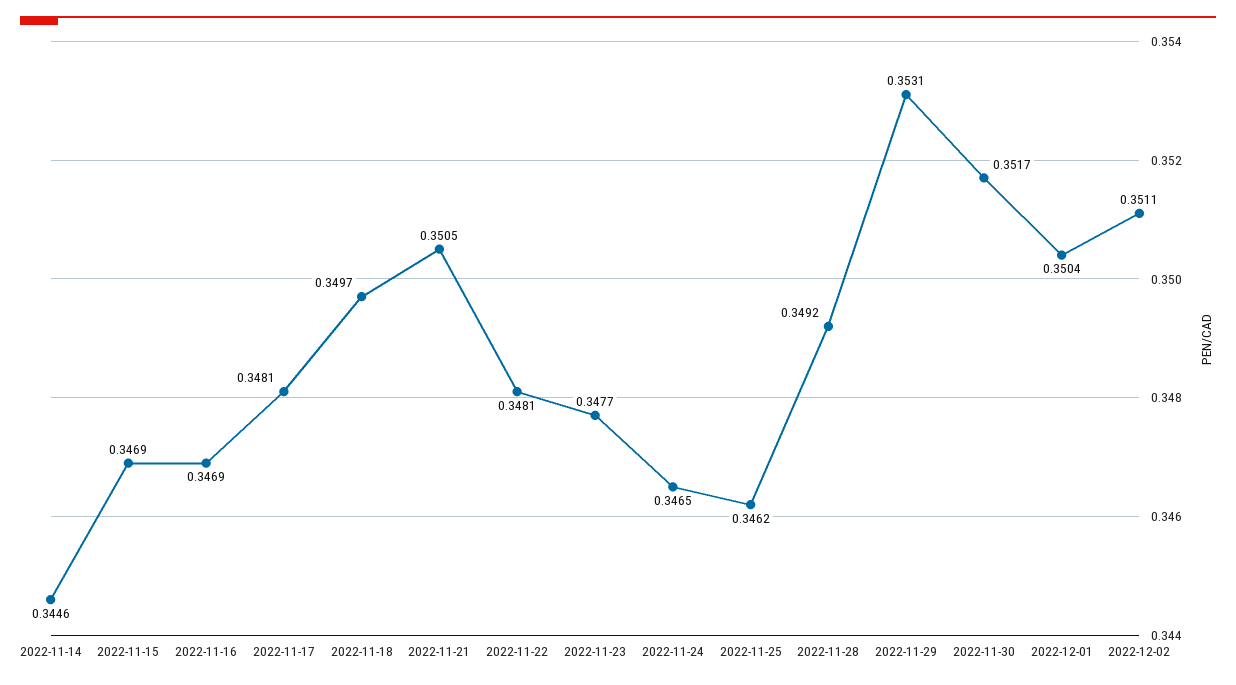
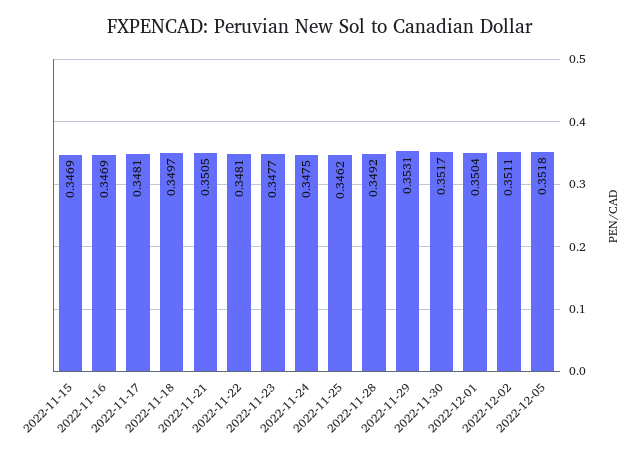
2022-11-14: 0.3446 -> none
2022-11-24: 0.3465 -> 0.3475
2022-12-05: none -> 0.3518

